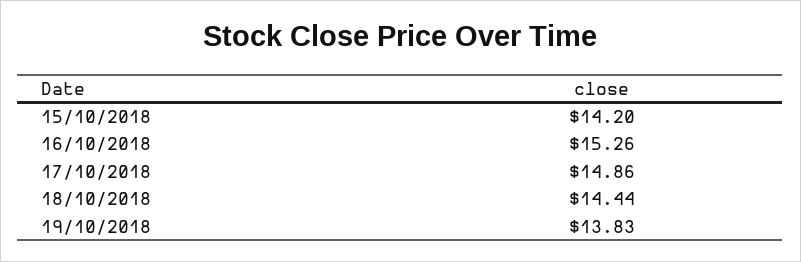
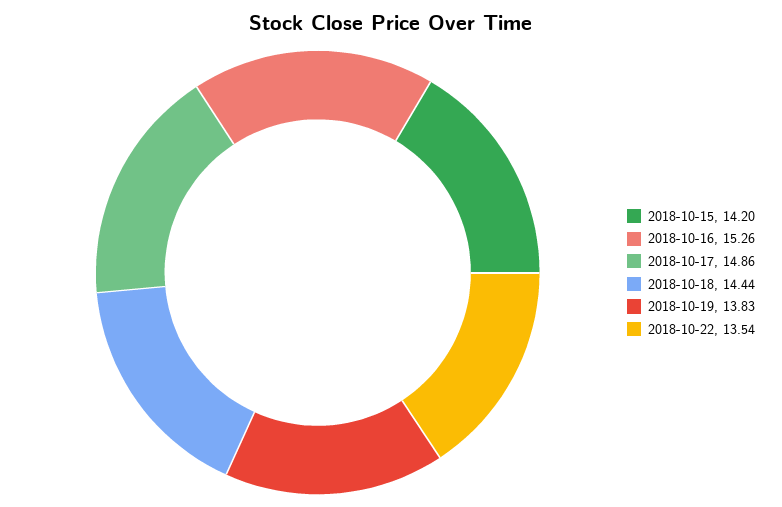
2018-10-22: none -> 13.54

